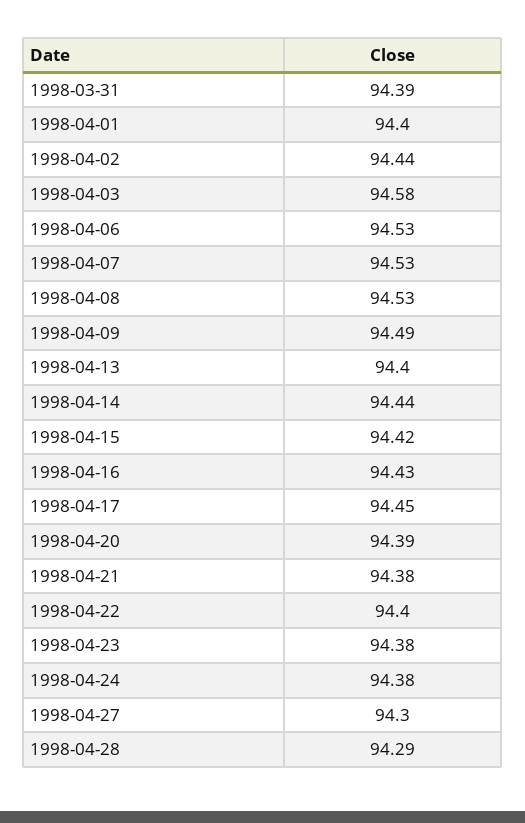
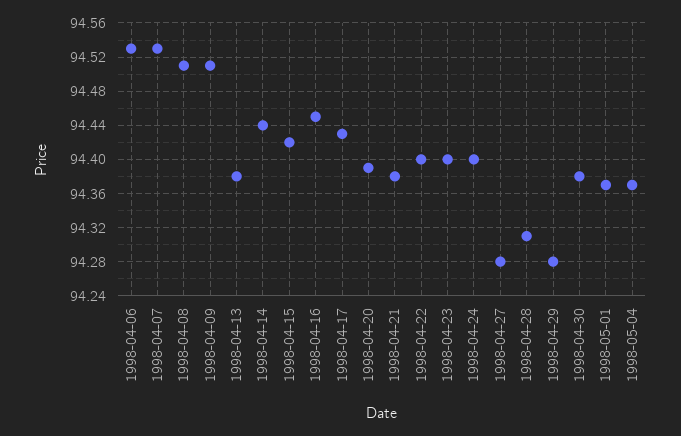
1998-03-31: 94.39 -> none
1998-04-01: 94.4 -> none
1998-04-02: 94.44 -> none
1998-04-03: 94.58 -> none
1998-04-08: 94.53 -> 94.51
1998-04-09: 94.49 -> 94.51
1998-04-13: 94.4 -> 94.38
1998-04-16: 94.43 -> 94.45
1998-04-17: 94.45 -> 94.43
1998-04-23: 94.38 -> 94.4
1998-04-24: 94.38 -> 94.4
1998-04-27: 94.3 -> 94.28
1998-04-28: 94.29 -> 94.31
1998-04-29: none -> 94.28
1998-04-30: none -> 94.38
1998-05-01: none -> 94.37
1998-05-04: none -> 94.37

